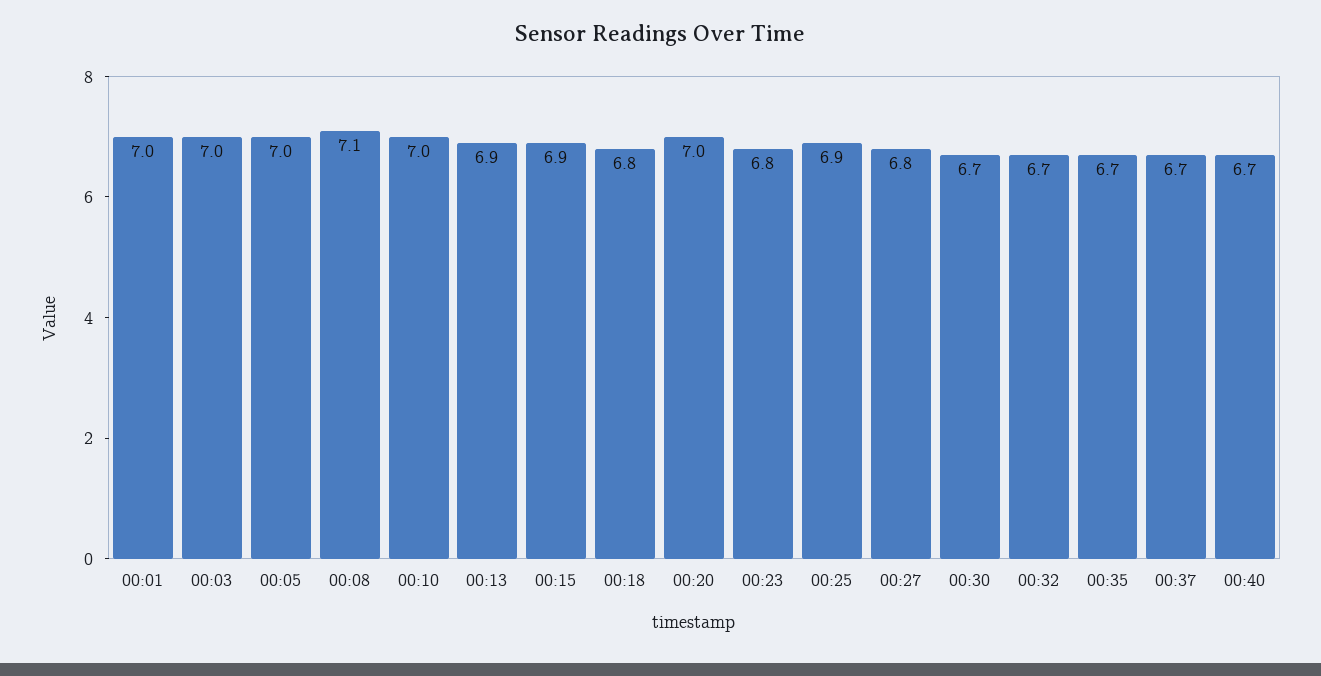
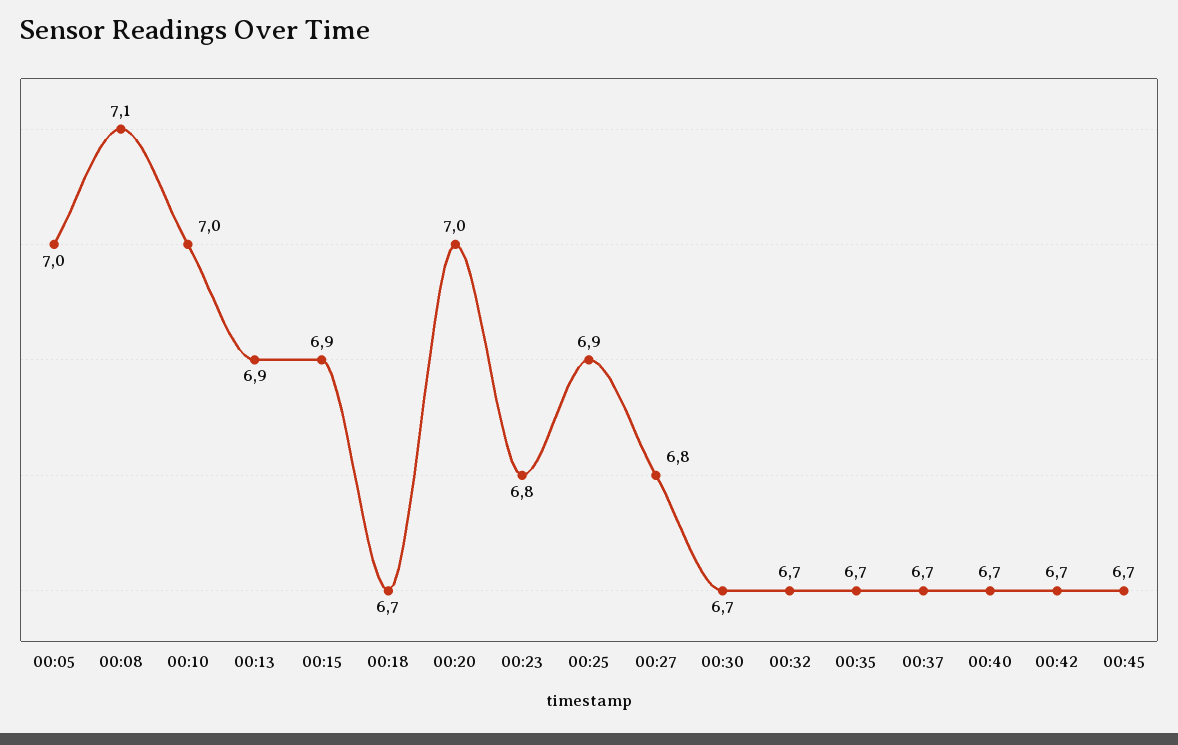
00:01: 7 -> none
00:03: 7 -> none
00:18: 6.8 -> 6.7
00:42: none -> 6.7
00:45: none -> 6.7

